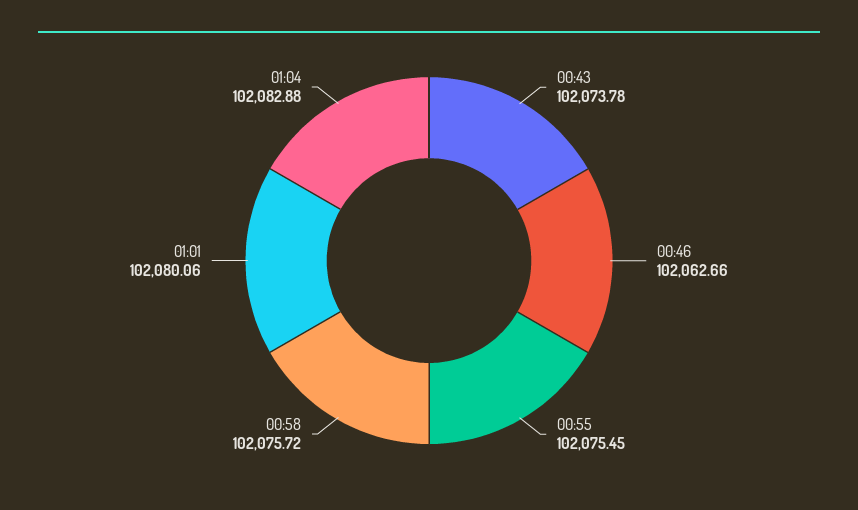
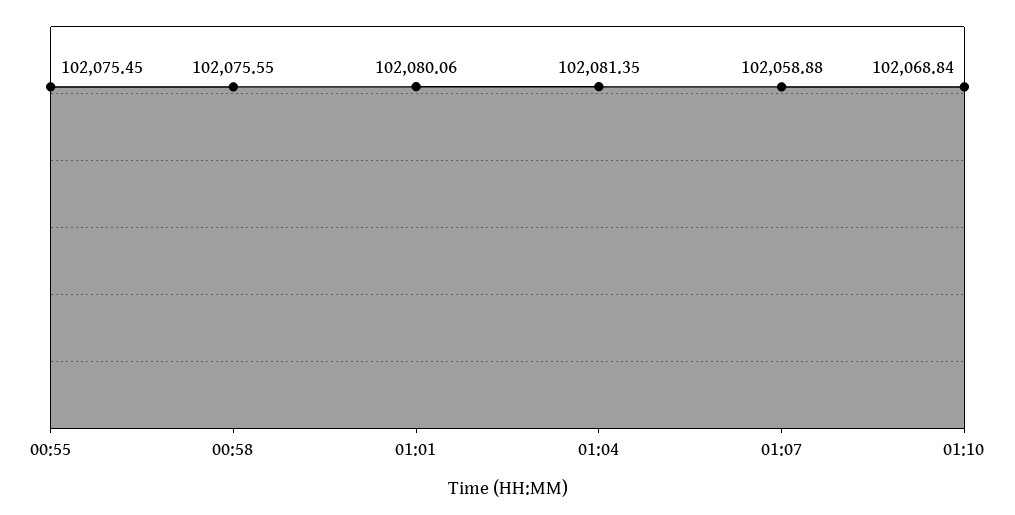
00:43: 102073.78 -> none
00:46: 102062.66 -> none
00:58: 102075.72 -> 102075.55
01:04: 102082.88 -> 102081.35
01:07: none -> 102058.88
01:10: none -> 102068.84

